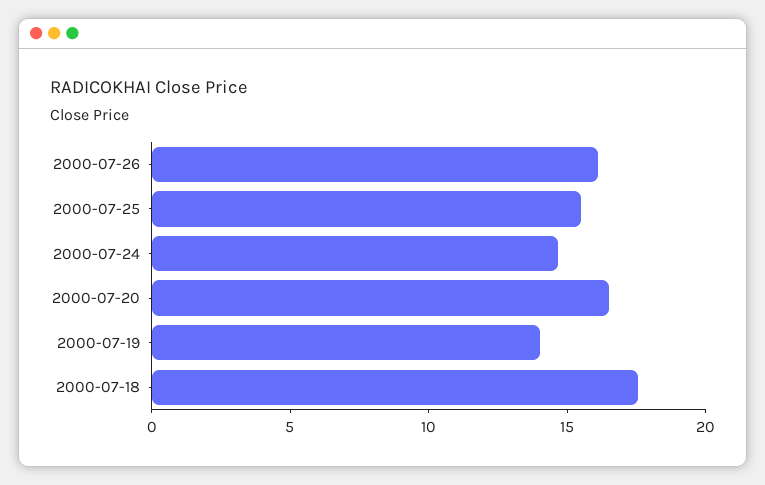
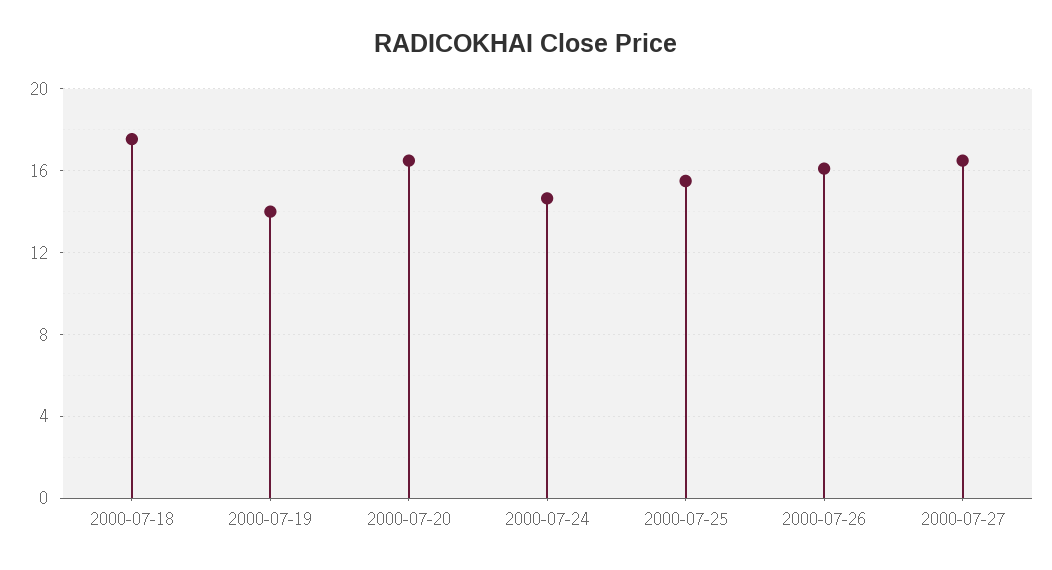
2000-07-27: none -> 16.5

